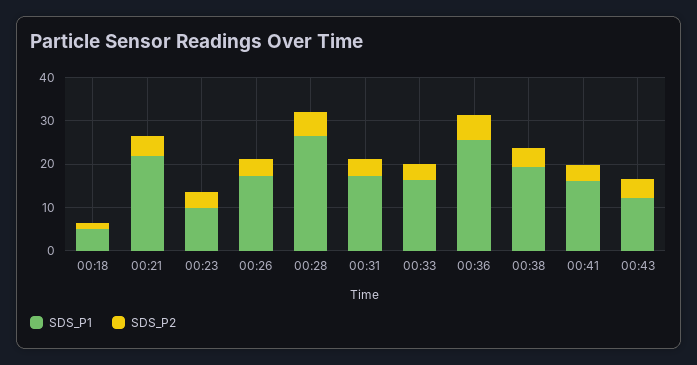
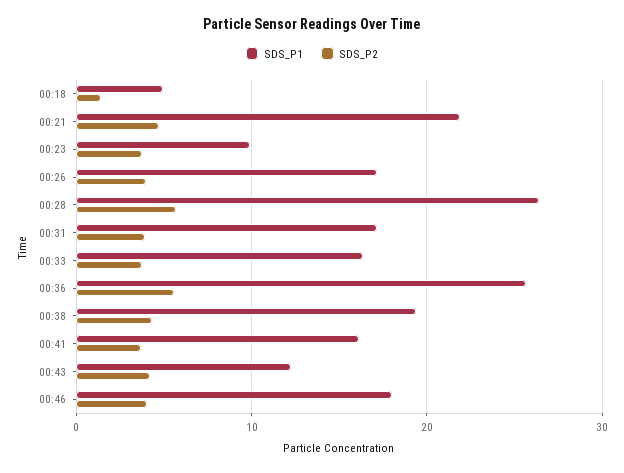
SDS_P1, 00:46: none -> 18
SDS_P2, 00:46: none -> 4

